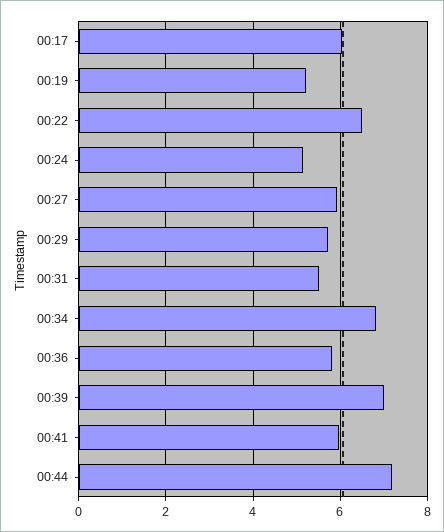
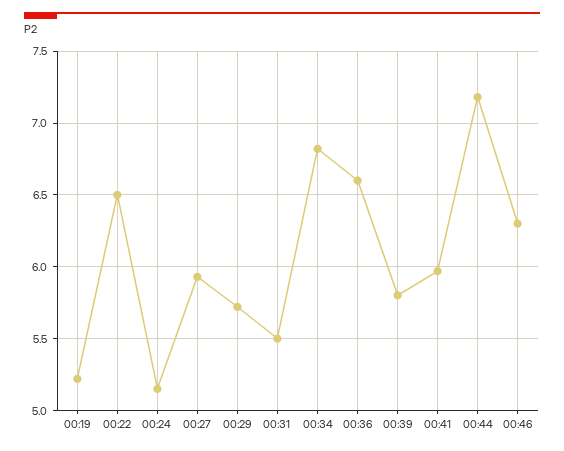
00:17: 6 -> none
00:36: 5.8 -> 6.6
00:39: 7 -> 5.8
00:46: none -> 6.3

